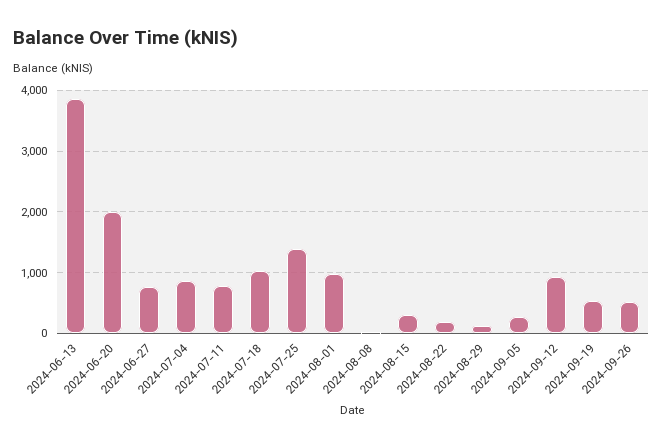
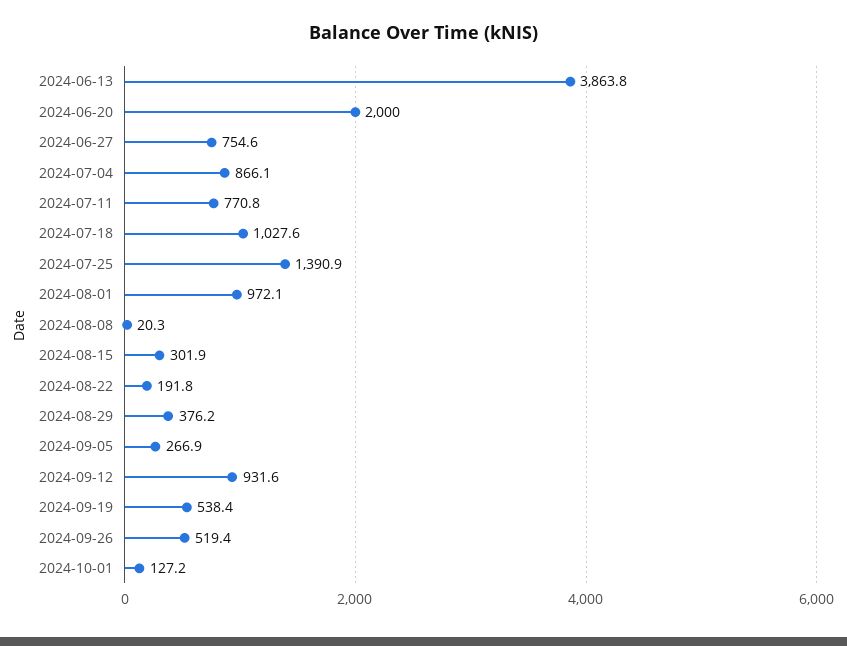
2024-08-29: 100 -> 376.2
2024-10-01: none -> 127.2

